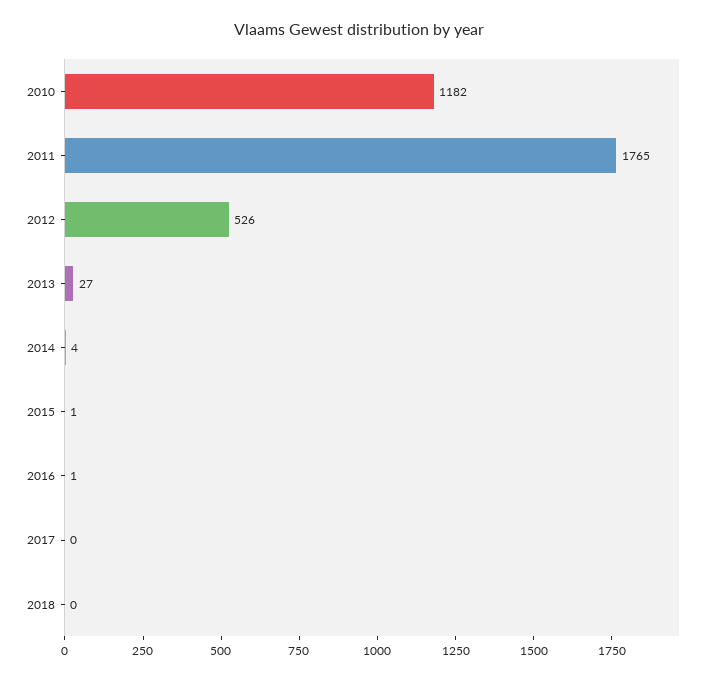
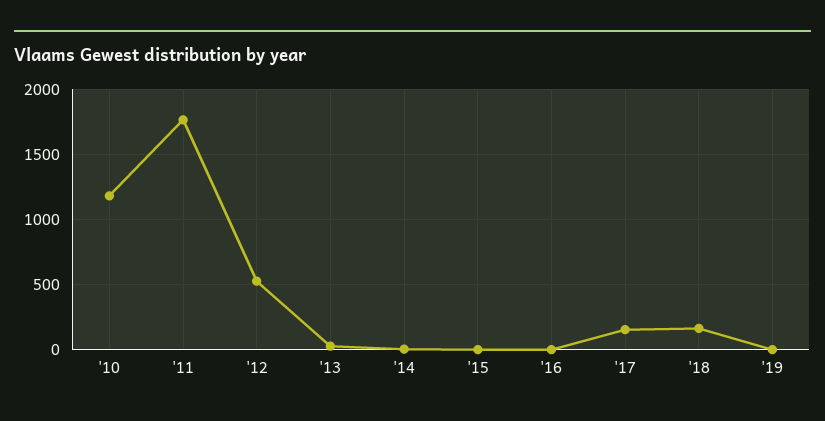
2017: 0 -> 150
2018: 0 -> 150
'19: none -> 0

